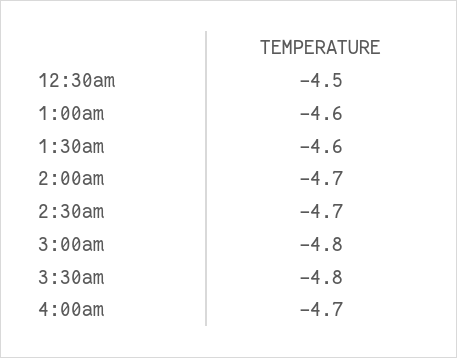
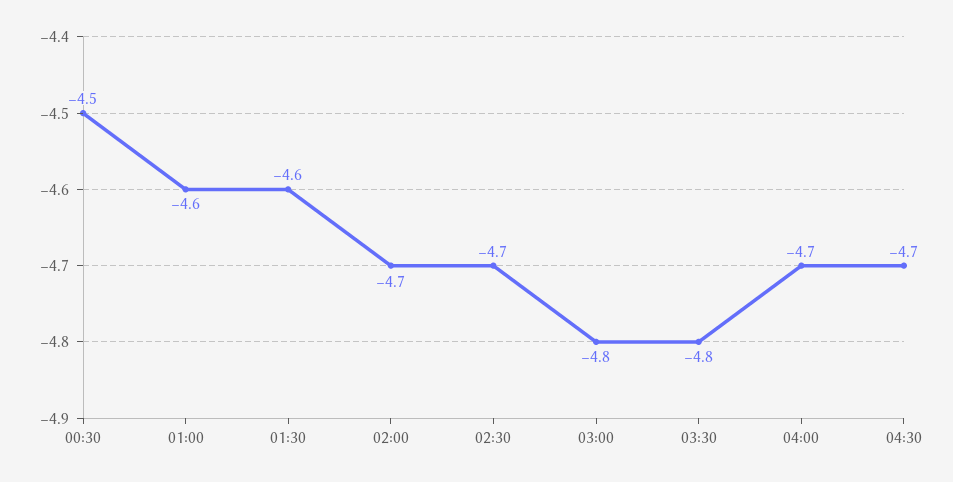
04:30: none -> -4.7

